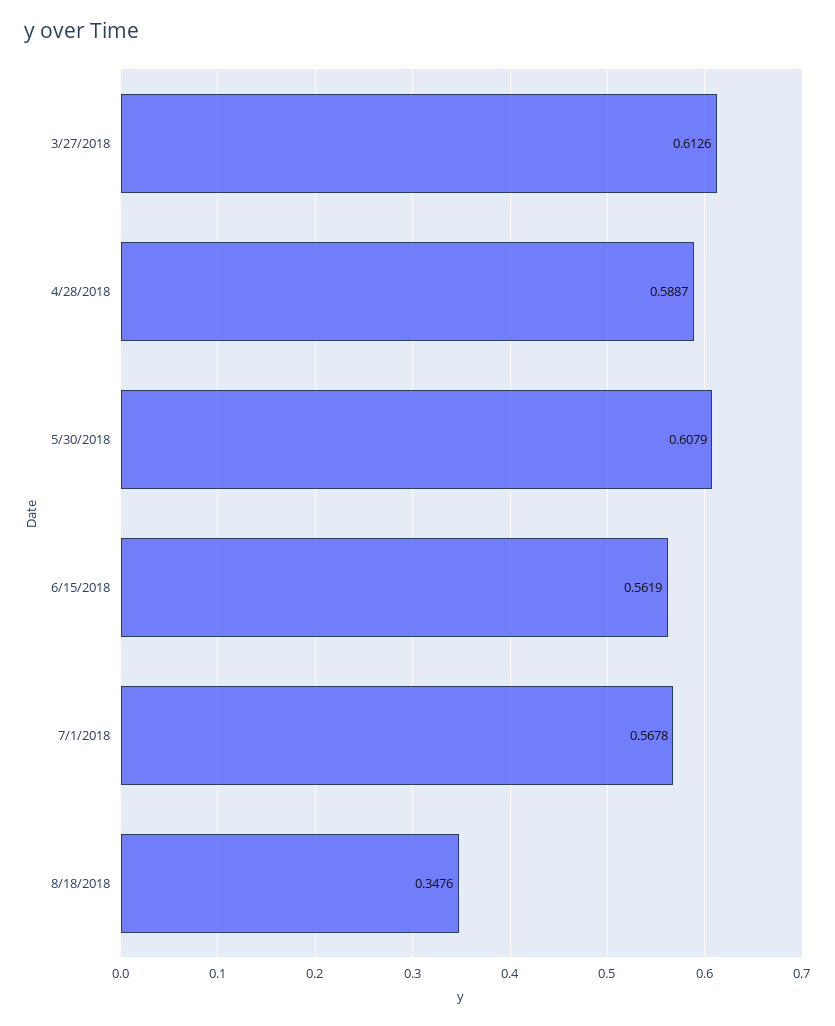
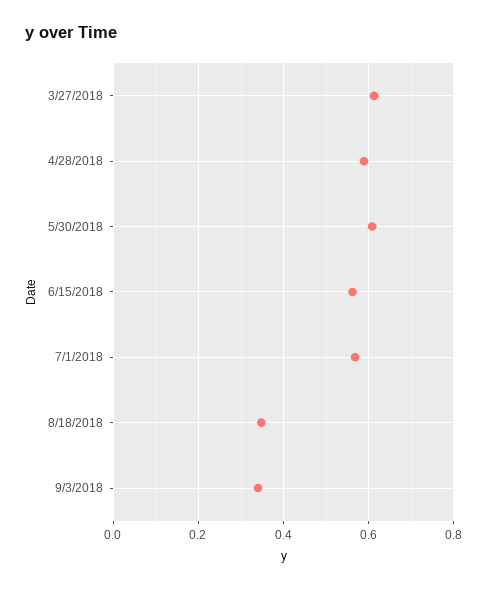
9/3/2018: none -> 0.34

